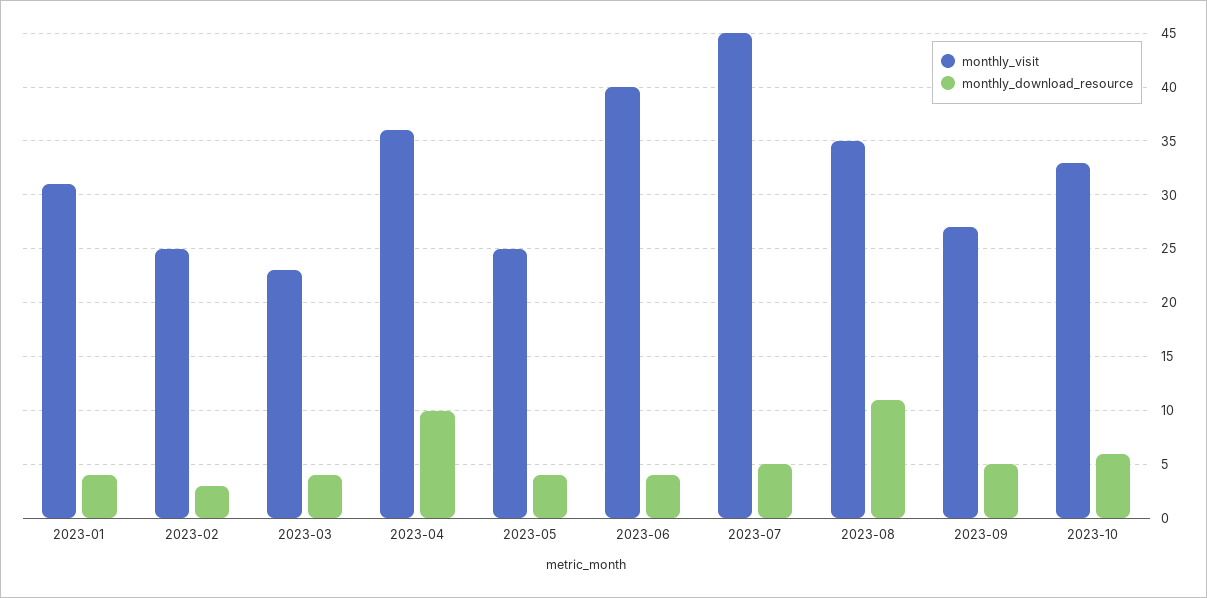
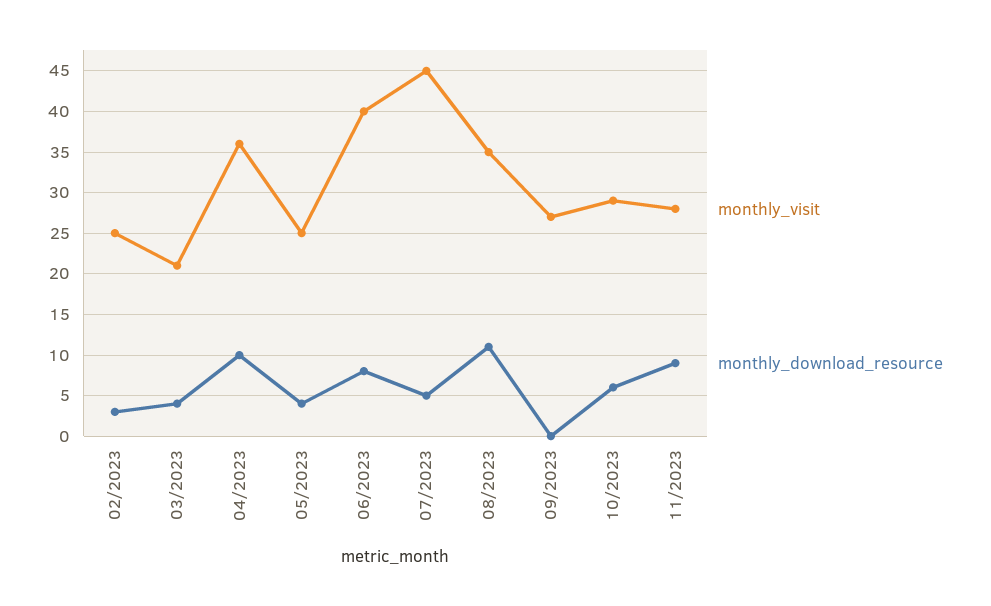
monthly_visit, 2023-01: 31 -> none
monthly_download_resource, 2023-01: 4 -> none
monthly_visit, 2023-03: 23 -> 21
monthly_download_resource, 2023-06: 4 -> 8
monthly_download_resource, 2023-09: 5 -> 0
monthly_visit, 2023-10: 33 -> 29
monthly_visit, 11/2023: none -> 28
monthly_download_resource, 11/2023: none -> 9

